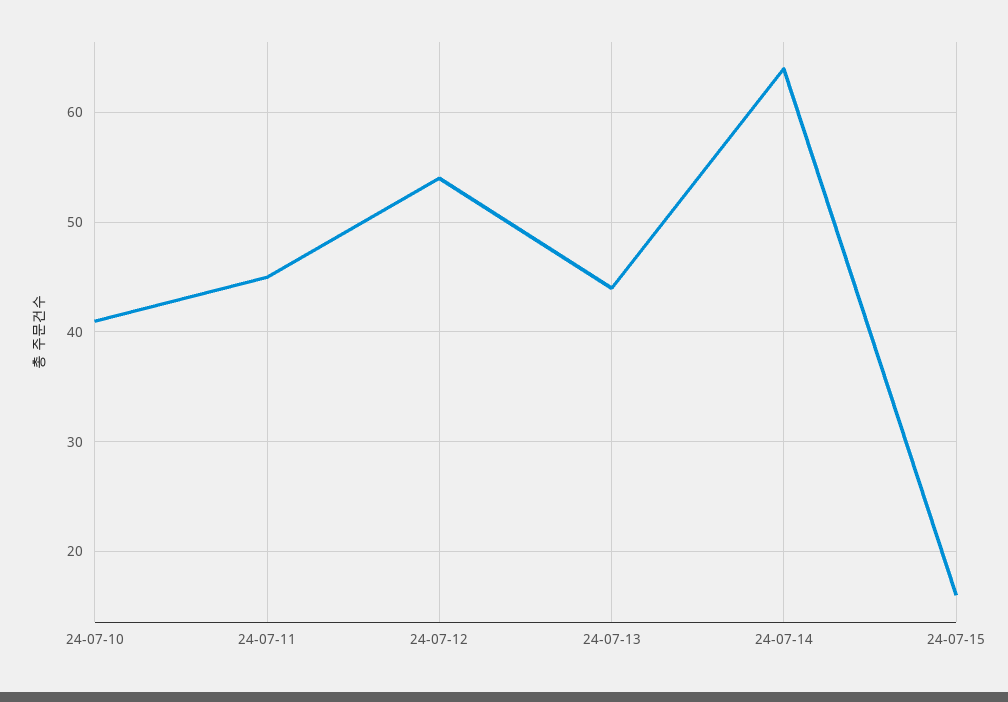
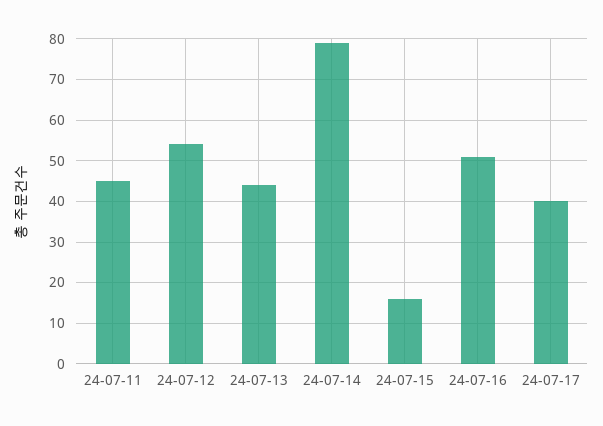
24-07-10: 41 -> none
24-07-14: 64 -> 80
24-07-16: none -> 50
24-07-17: none -> 40

